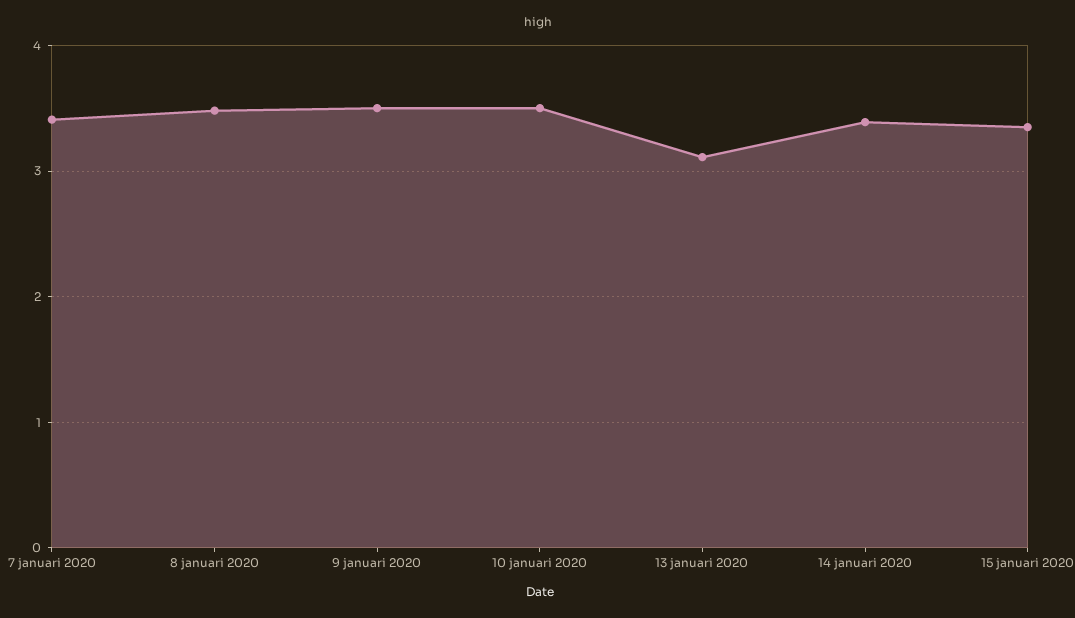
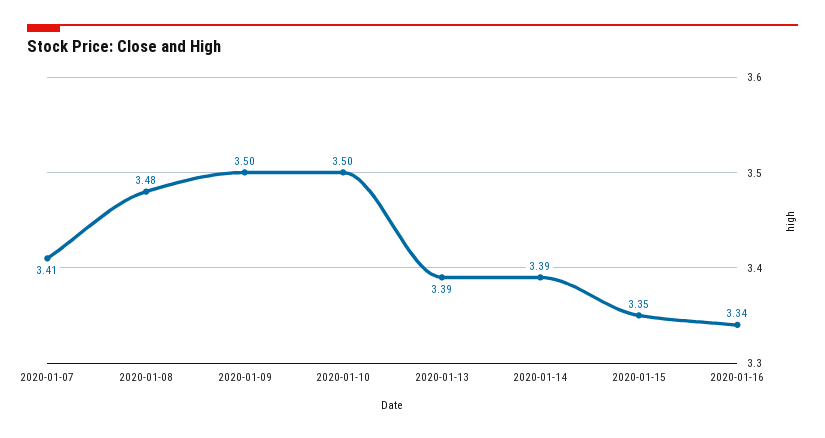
13 januari 2020: 3.1 -> 3.39
2020-01-16: none -> 3.34

